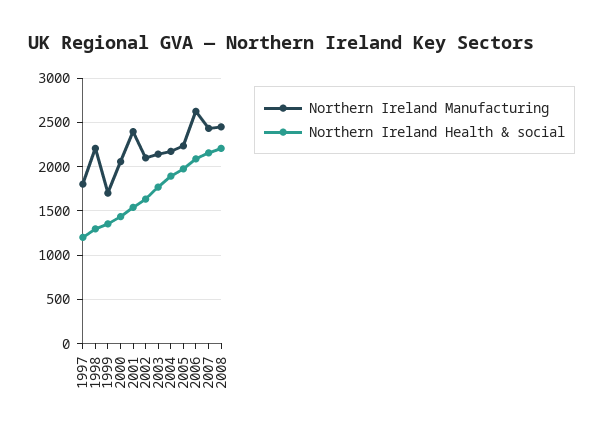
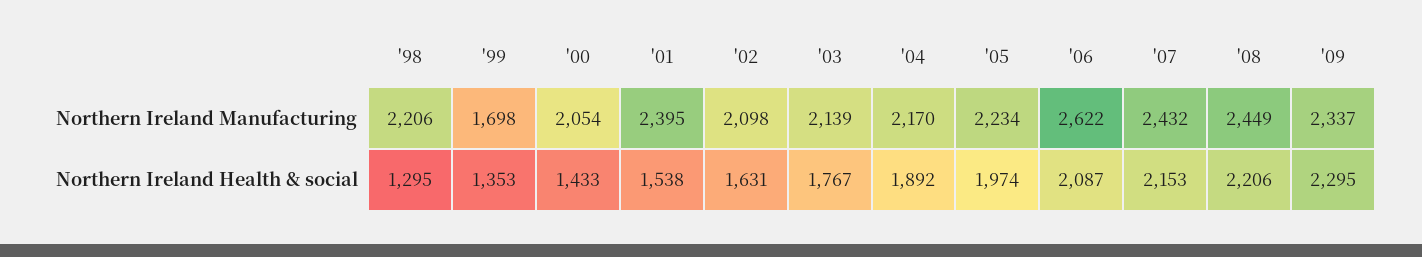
Northern Ireland Manufacturing, 1997: 1800 -> none
Northern Ireland Health & social, 1997: 1200 -> none
Northern Ireland Manufacturing, '09: none -> 2337
Northern Ireland Health & social, '09: none -> 2295

